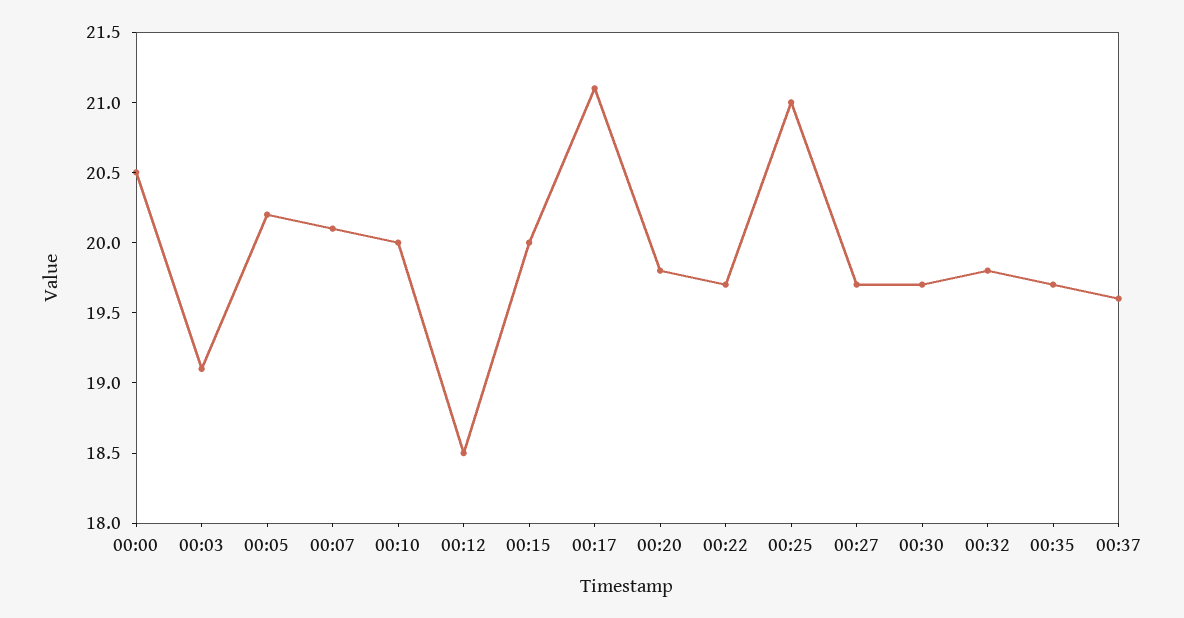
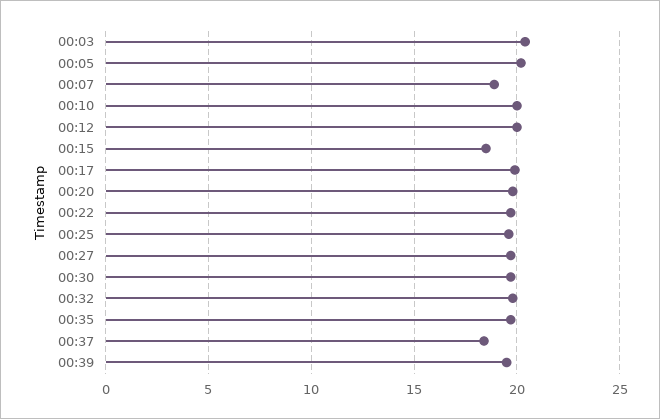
00:00: 20.5 -> none
00:03: 19.1 -> 20.5
00:07: 20.1 -> 19
00:12: 18.5 -> 20
00:15: 20 -> 18.5
00:17: 21.1 -> 20
00:25: 21 -> 19.5
00:37: 19.6 -> 18.5
00:39: none -> 19.5

